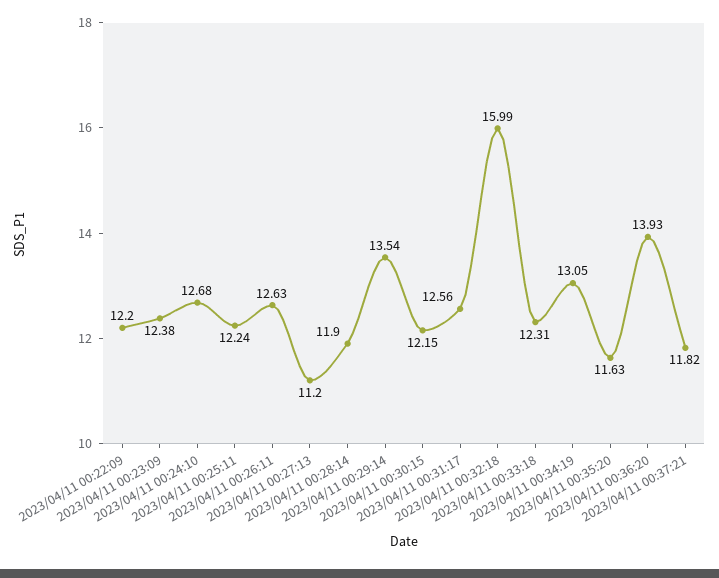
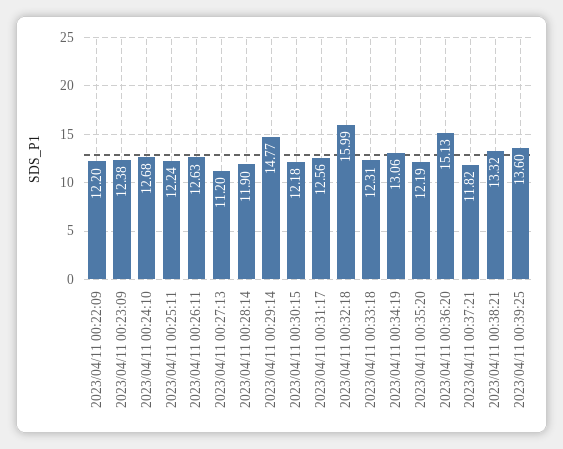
2023/04/11 00:29:14: 13.54 -> 14.77
2023/04/11 00:30:15: 12.15 -> 12.18
2023/04/11 00:34:19: 13.05 -> 13.06
2023/04/11 00:35:20: 11.63 -> 12.19
2023/04/11 00:36:20: 13.93 -> 15.13
2023/04/11 00:38:21: none -> 13.32
2023/04/11 00:39:25: none -> 13.6

